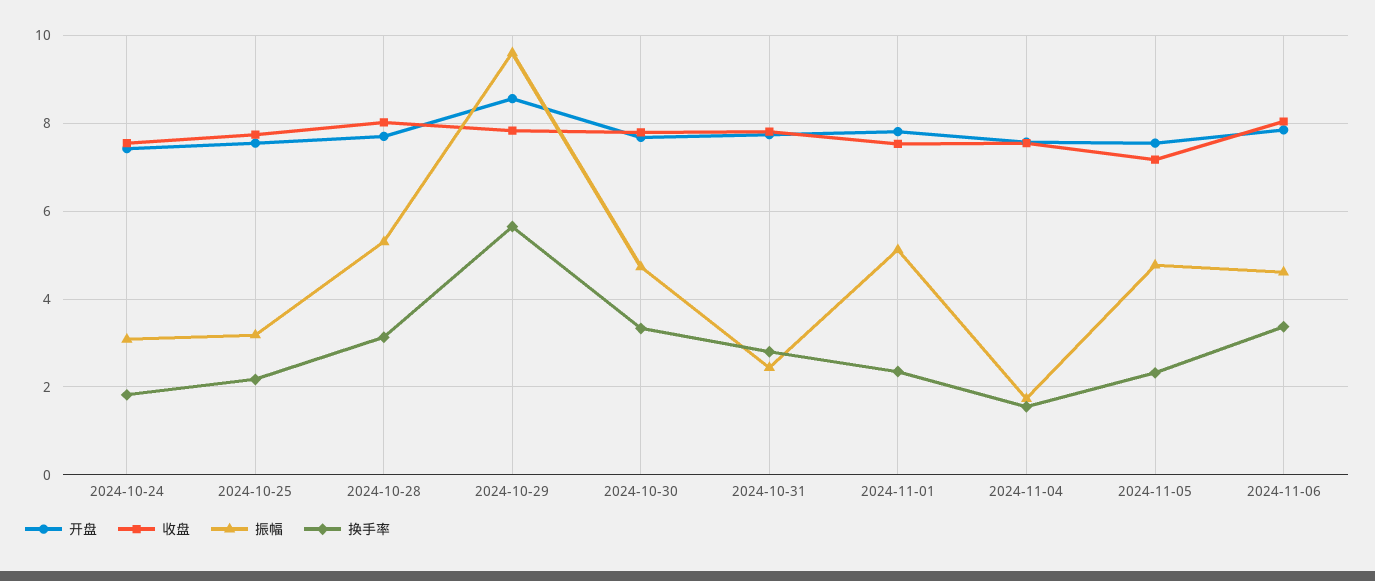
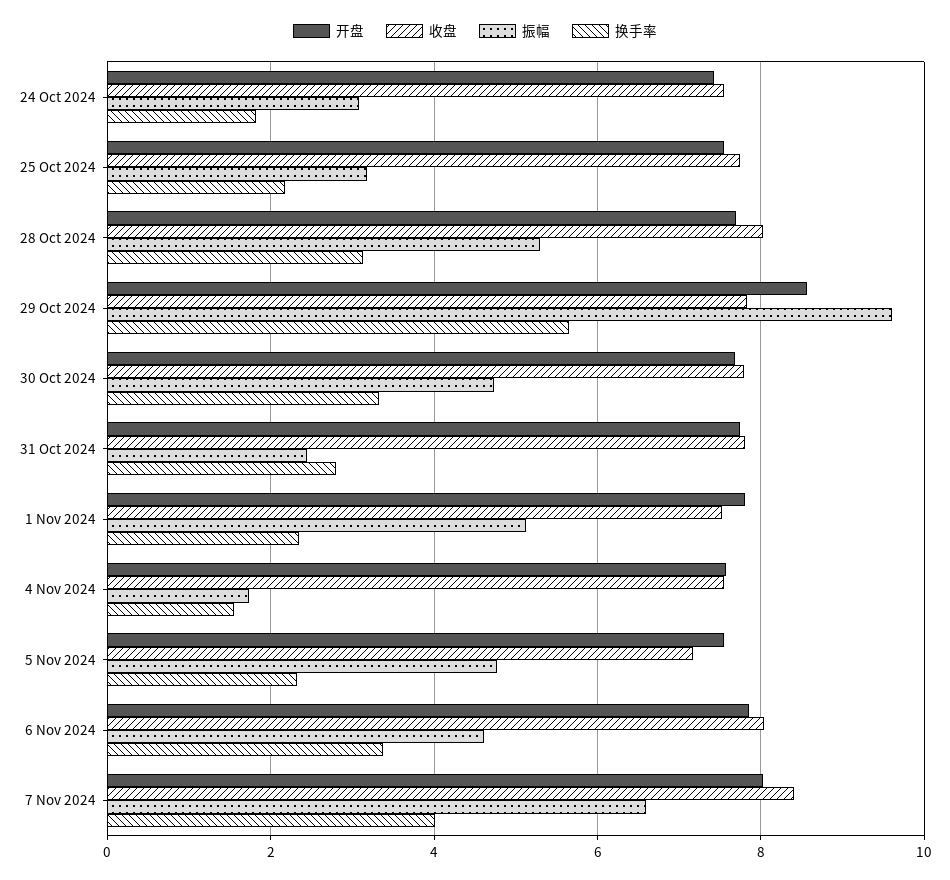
开盘, 7 Nov 2024: none -> 8
收盘, 7 Nov 2024: none -> 8.4
振幅, 7 Nov 2024: none -> 6.6
换手率, 7 Nov 2024: none -> 4

